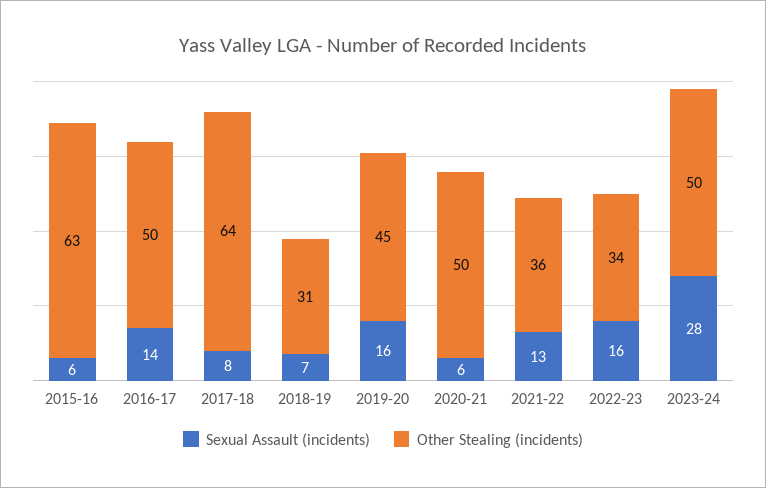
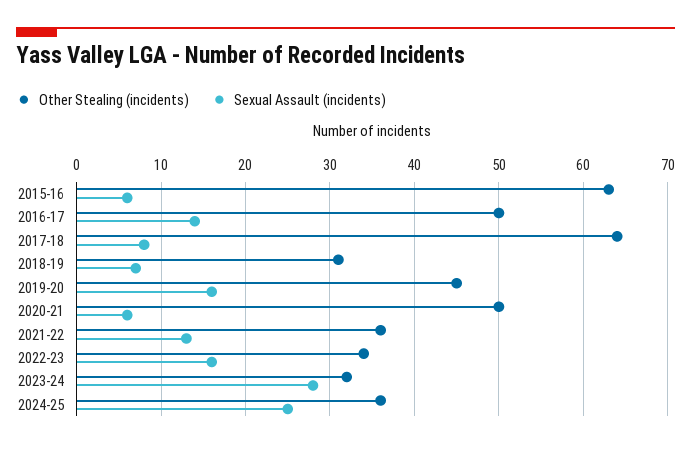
Other Stealing (incidents), 2023-24: 50 -> 32
Other Stealing (incidents), 2024-25: none -> 36
Sexual Assault (incidents), 2024-25: none -> 25

